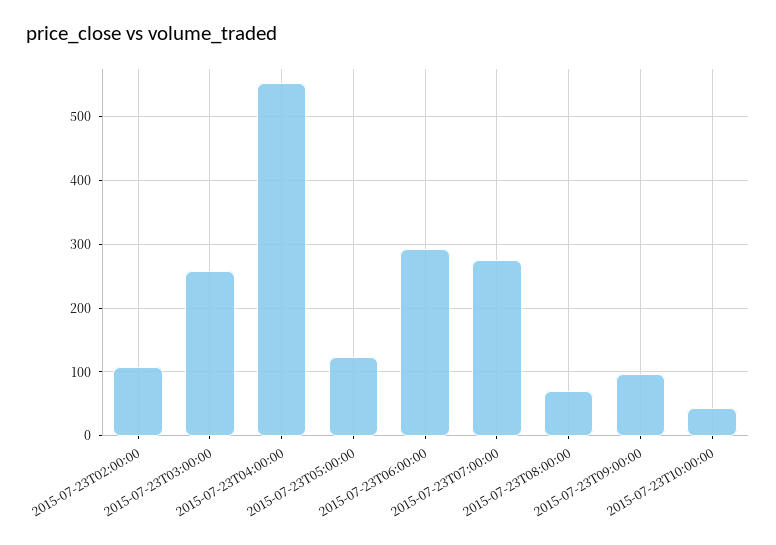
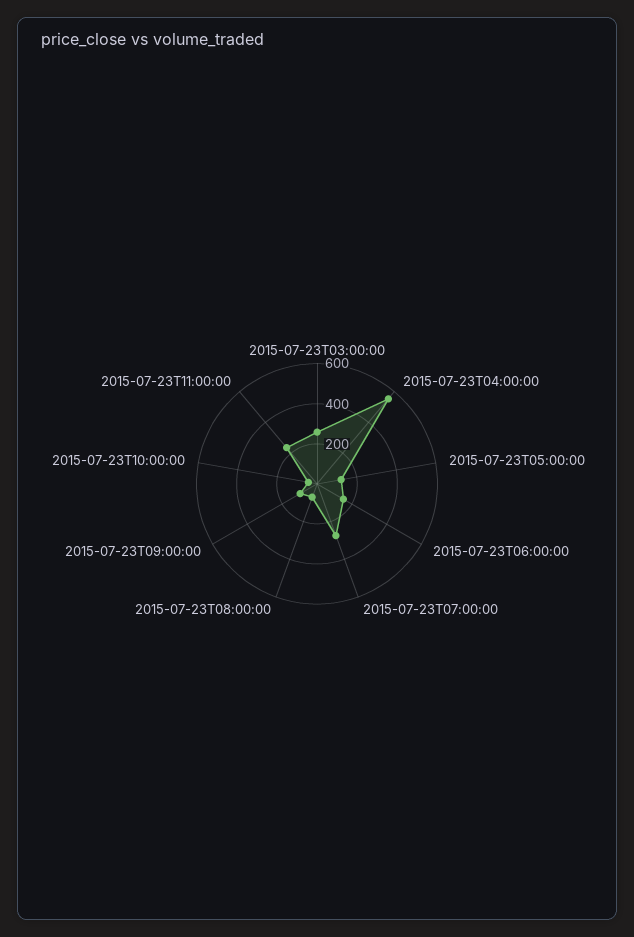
2015-07-23T02:00:00: 110 -> none
2015-07-23T06:00:00: 290 -> 150
2015-07-23T11:00:00: none -> 250

